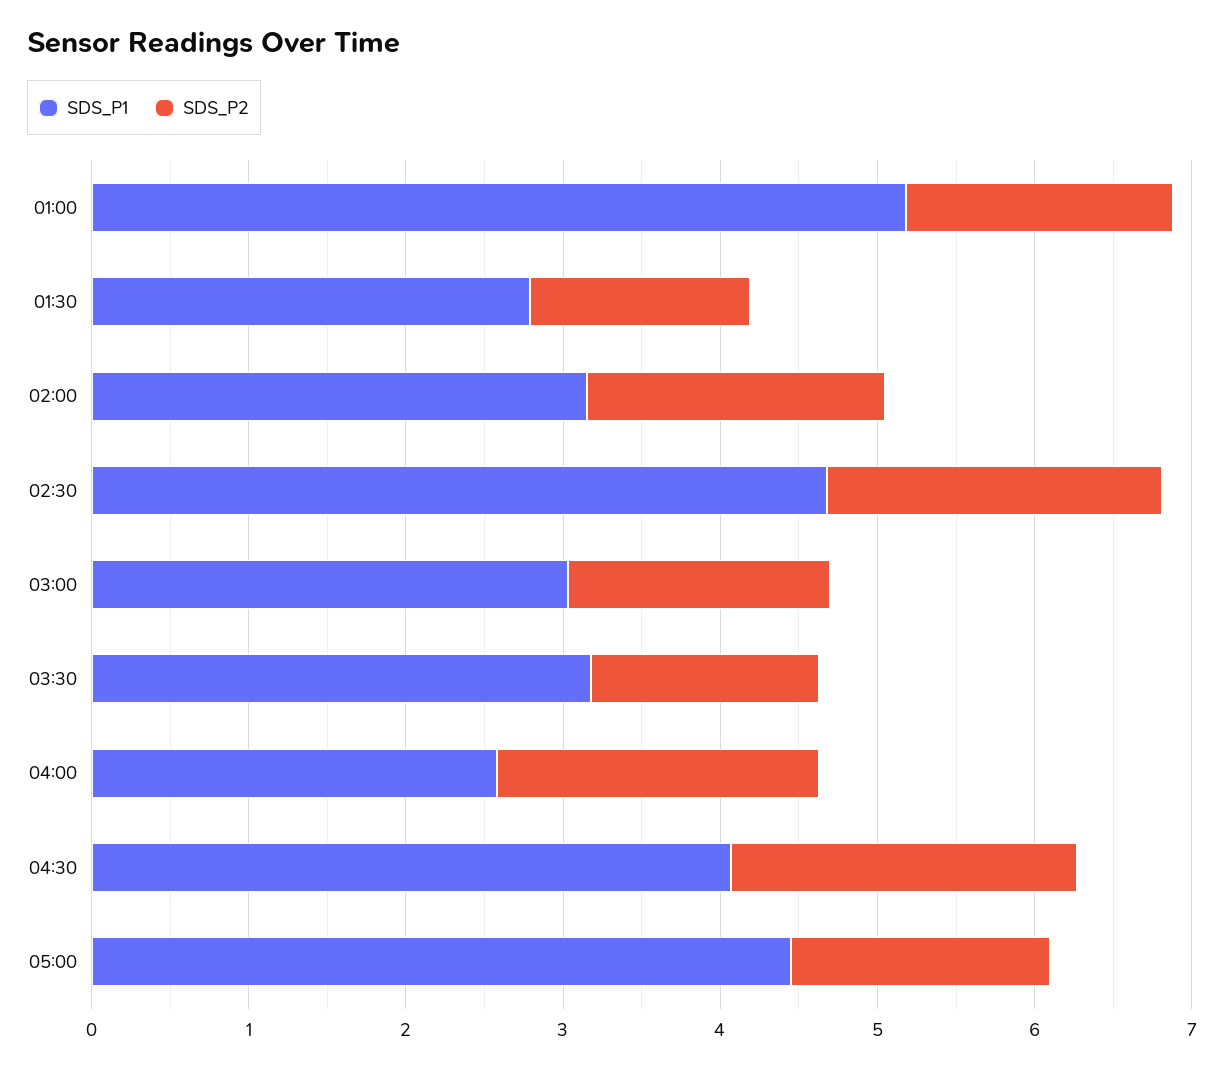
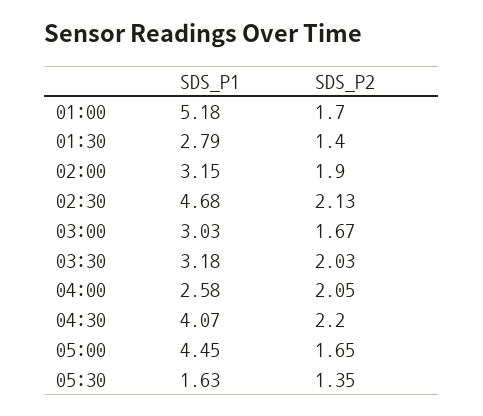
SDS_P2, 03:30: 1.4 -> 2.03
SDS_P1, 05:30: none -> 1.63
SDS_P2, 05:30: none -> 1.35

